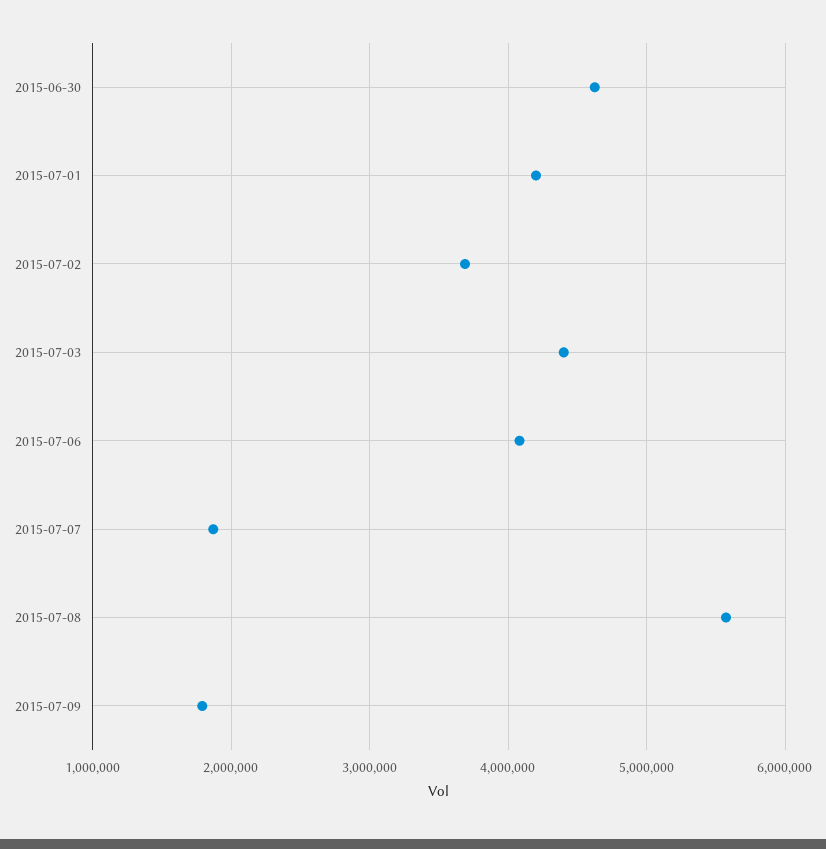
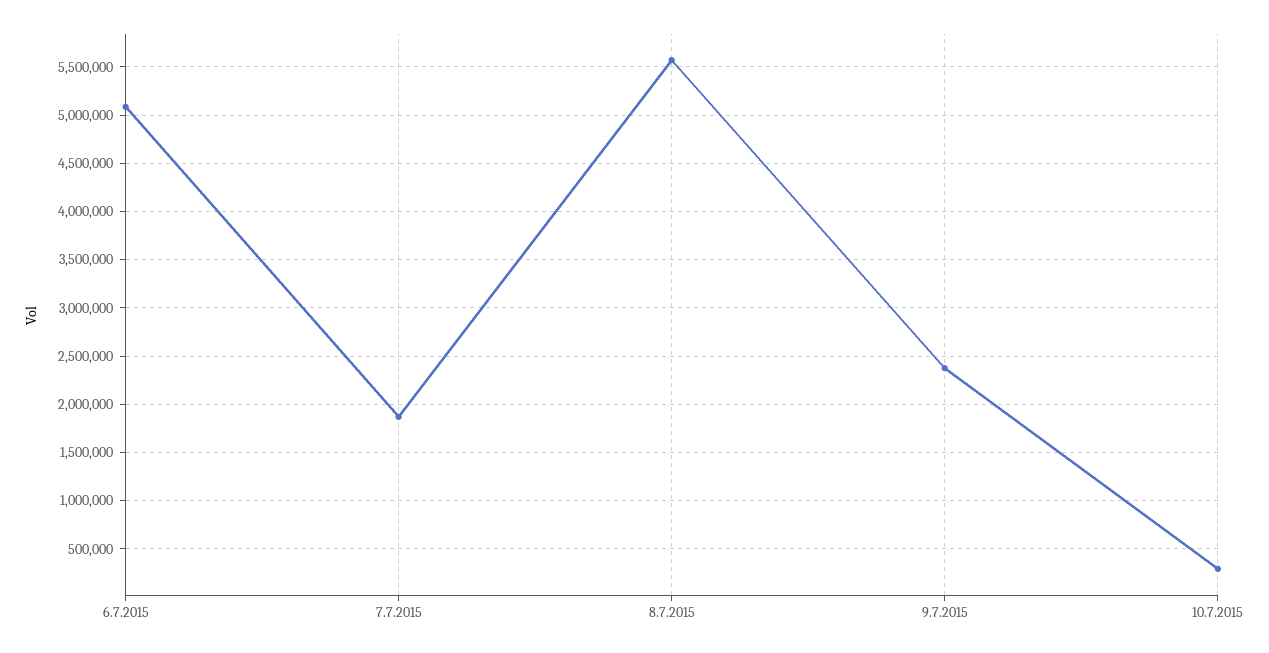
2015-06-30: 4600000 -> none
2015-07-01: 4200000 -> none
2015-07-02: 3700000 -> none
2015-07-03: 4400000 -> none
2015-07-06: 4100000 -> 5100000
2015-07-09: 1800000 -> 2400000
10.7.2015: none -> 300000

